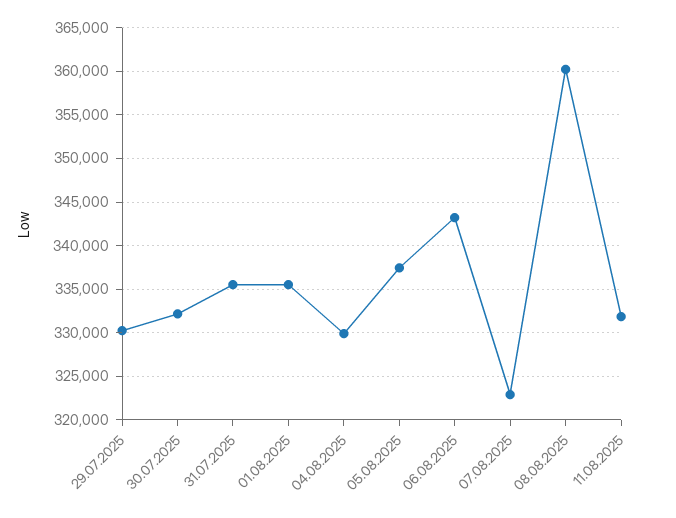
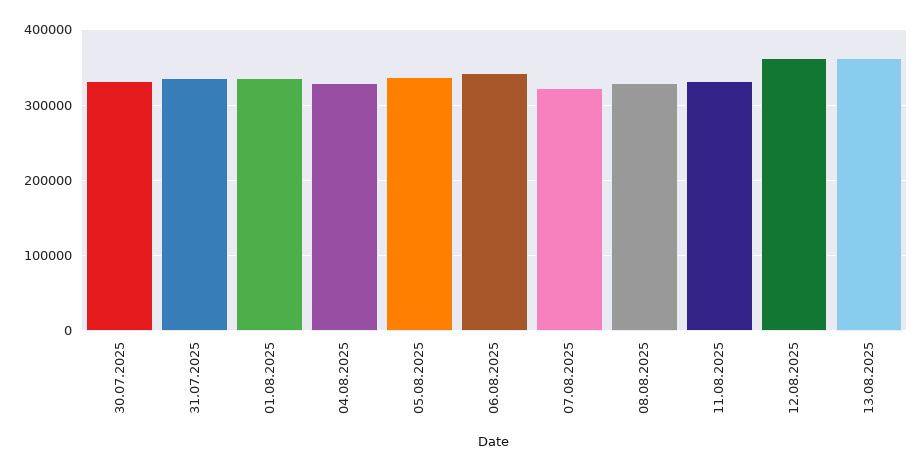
29.07.2025: 330000 -> none
08.08.2025: 360000 -> 330000
12.08.2025: none -> 360000
13.08.2025: none -> 360000

